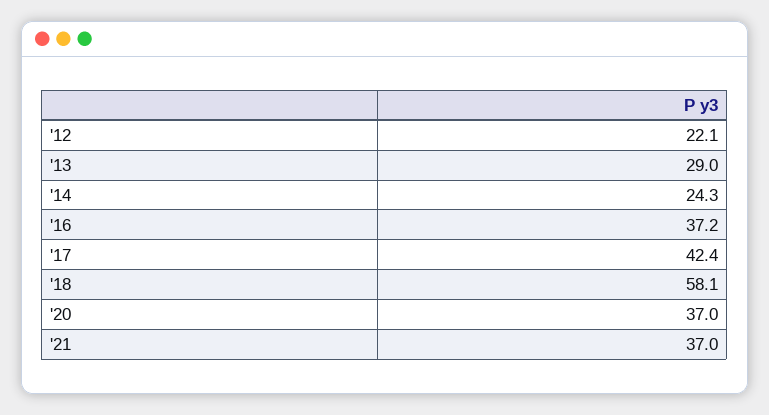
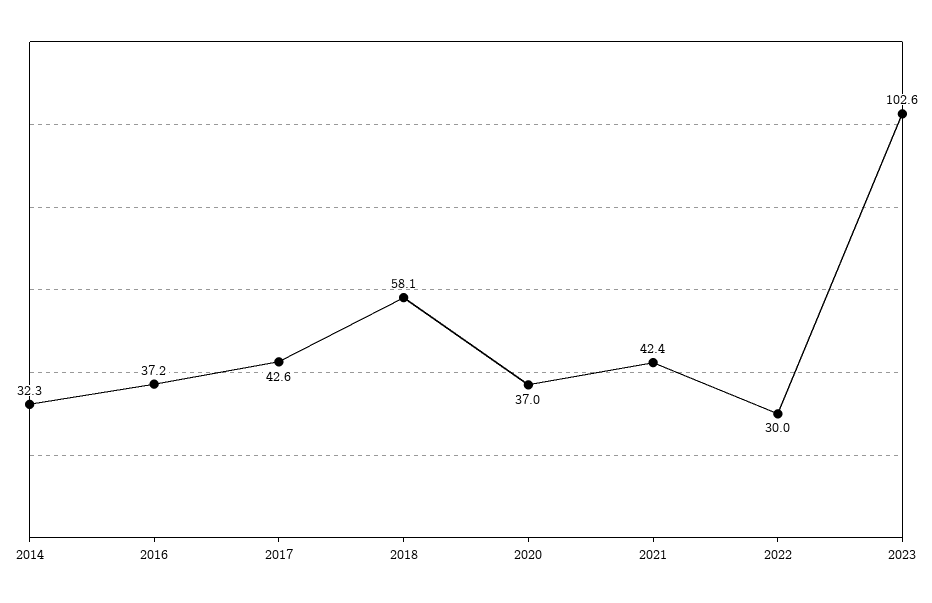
'12: 22.1 -> none
'13: 29 -> none
'14: 24.3 -> 32.3
'17: 42.4 -> 42.6
'21: 37 -> 42.4
2022: none -> 30
2023: none -> 102.6

